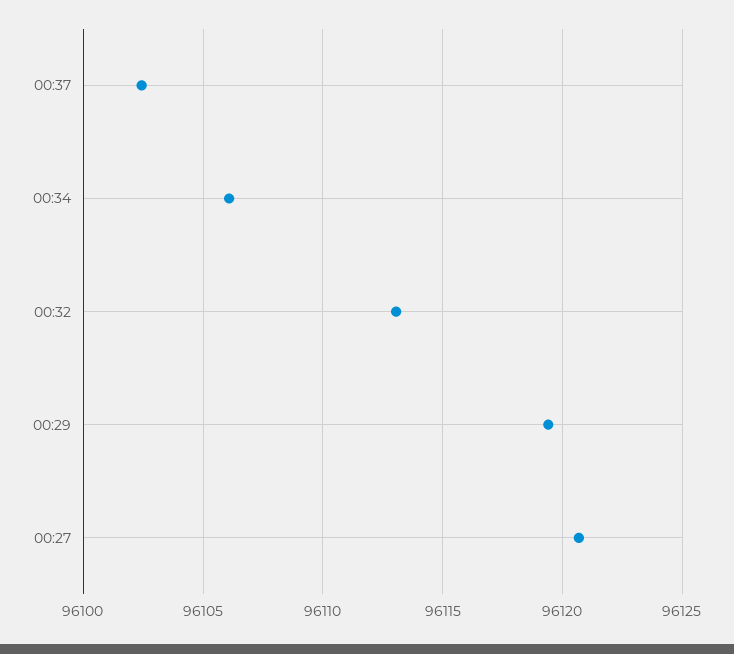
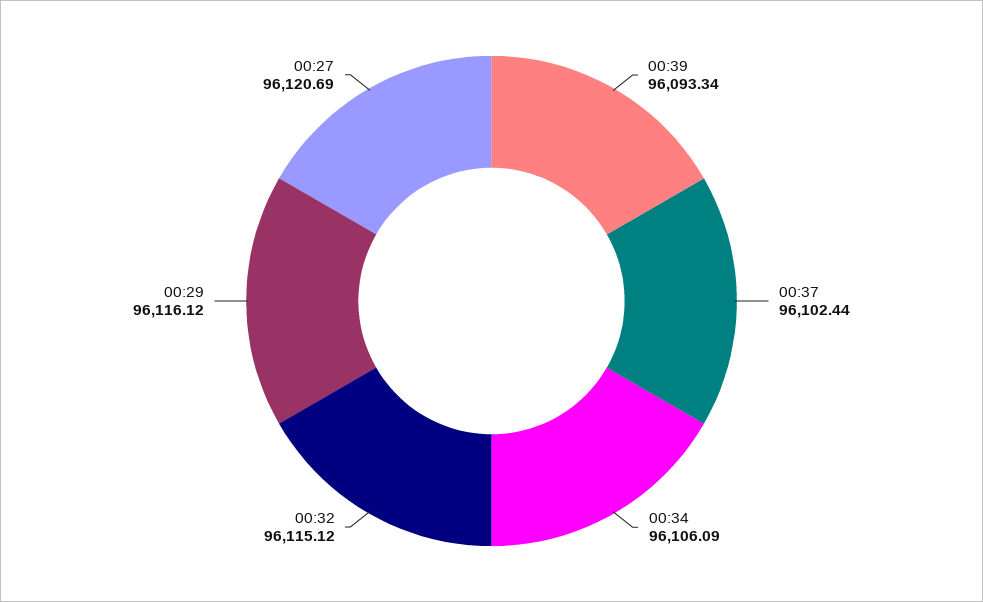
00:32: 96113 -> 96115.12
00:29: 96119.5 -> 96116.12
00:39: none -> 96093.34

